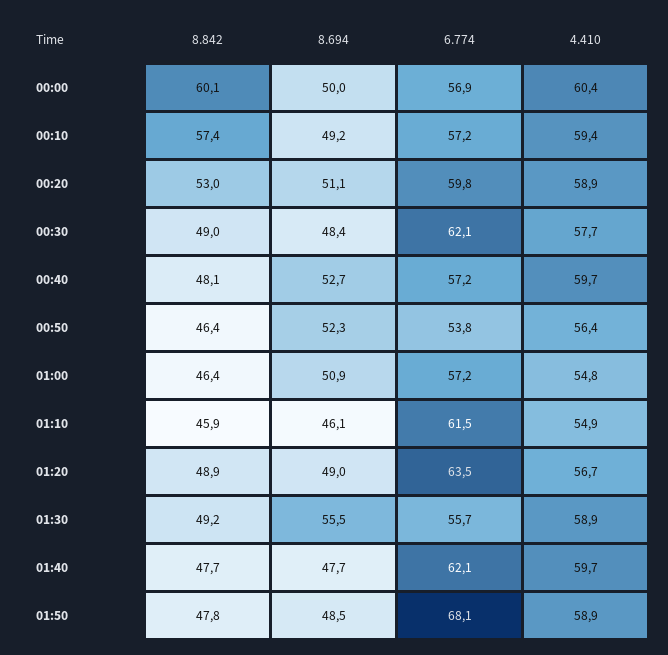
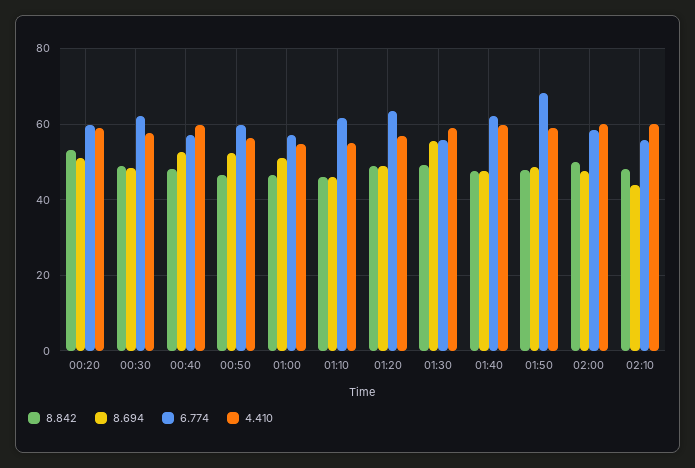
8.842, 00:00: 60.1 -> none
8.694, 00:00: 50 -> none
6.774, 00:00: 56.9 -> none
4.410, 00:00: 60.4 -> none
8.842, 00:10: 57.4 -> none
8.694, 00:10: 49.2 -> none
6.774, 00:10: 57.2 -> none
4.410, 00:10: 59.4 -> none
6.774, 00:50: 53.8 -> 60
8.842, 02:00: none -> 50
8.694, 02:00: none -> 48
6.774, 02:00: none -> 58
4.410, 02:00: none -> 60
8.842, 02:10: none -> 48
8.694, 02:10: none -> 44
6.774, 02:10: none -> 56
4.410, 02:10: none -> 60

